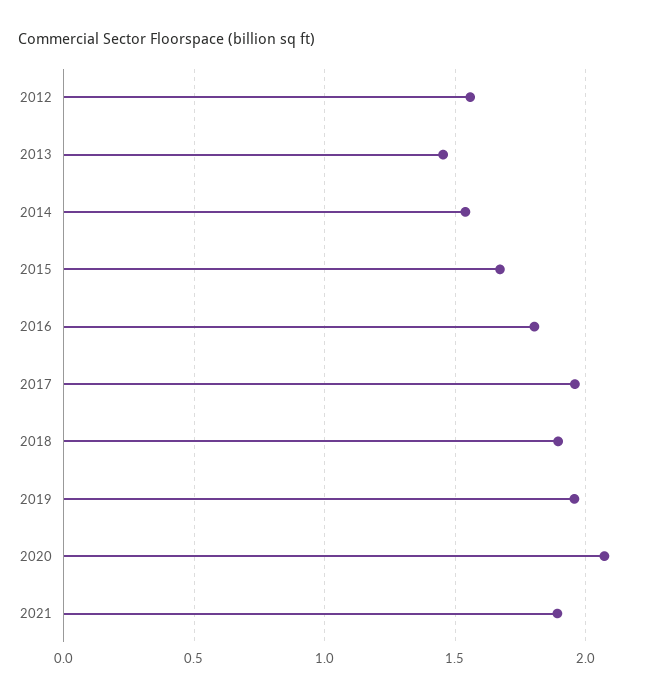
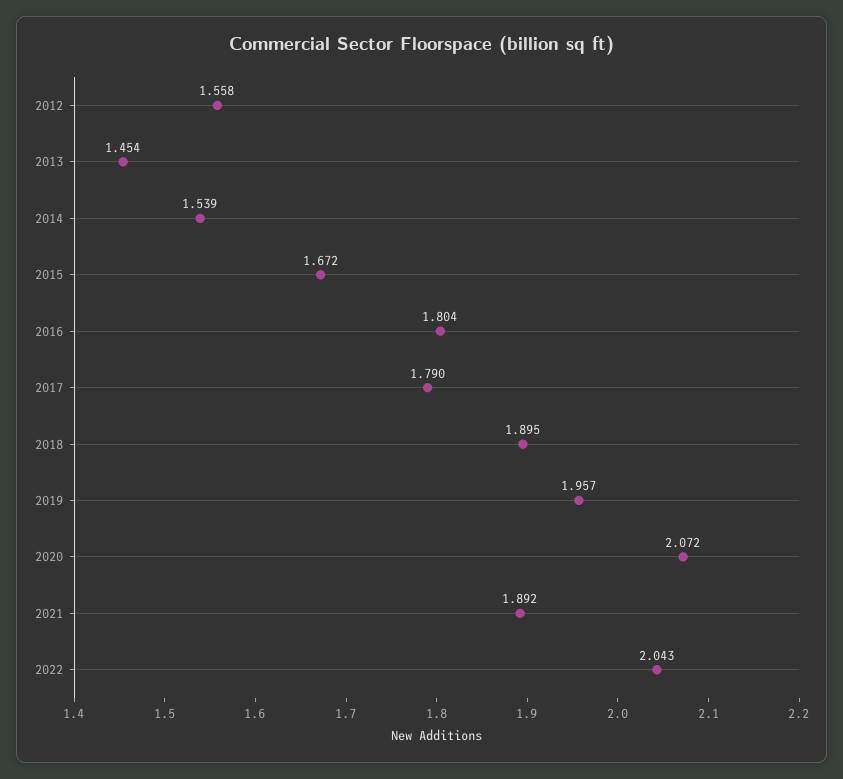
2017: 1.95 -> 1.79
2022: none -> 2.043

